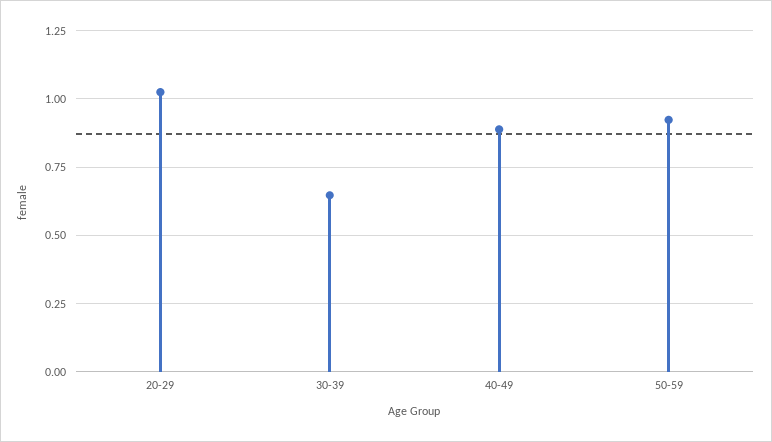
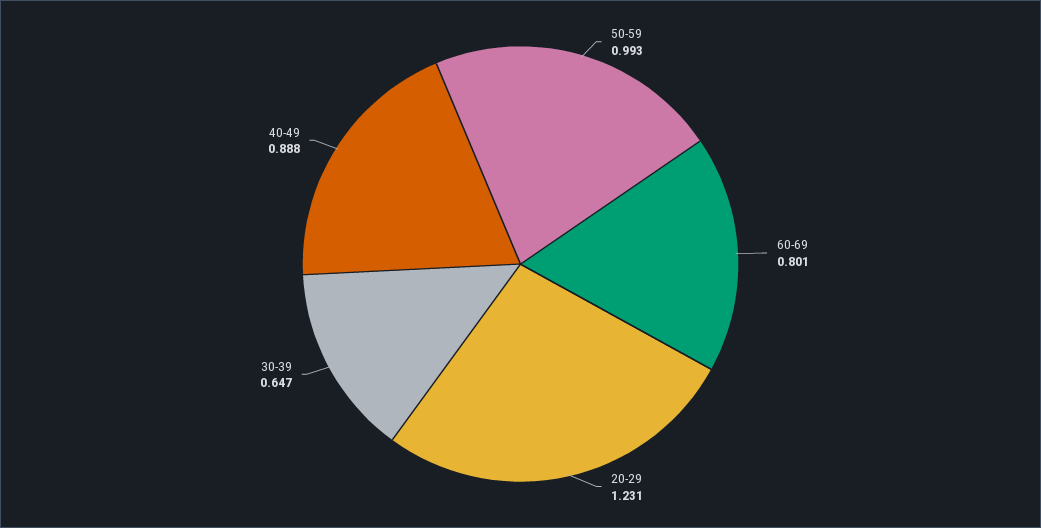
20-29: 1.025 -> 1.231
50-59: 0.925 -> 0.993
60-69: none -> 0.801

